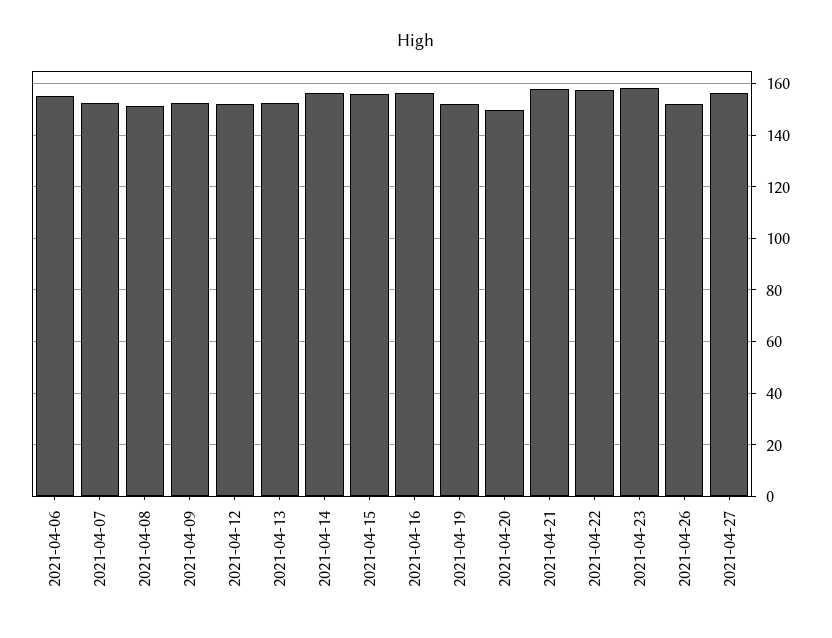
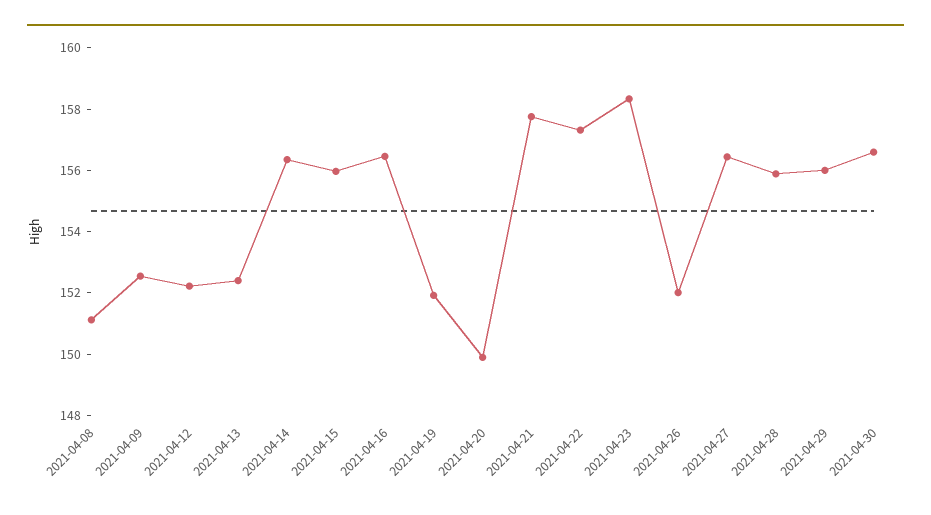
2021-04-06: 155 -> none
2021-04-07: 152.5 -> none
2021-04-28: none -> 156
2021-04-29: none -> 156
2021-04-30: none -> 156.5

